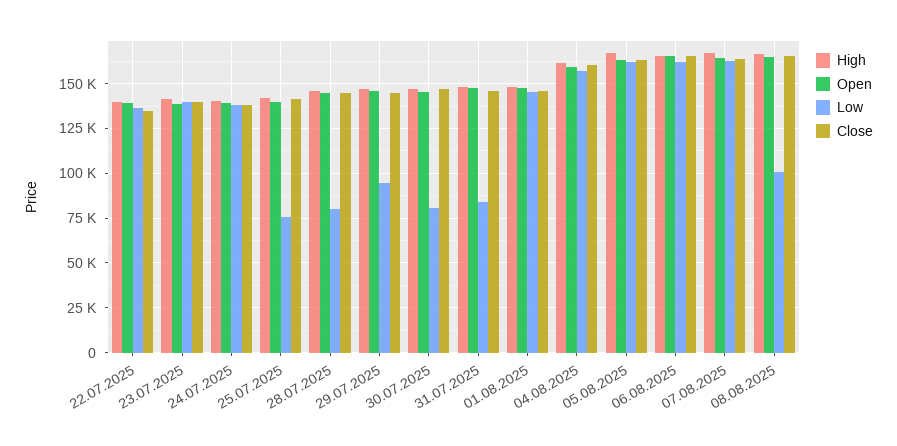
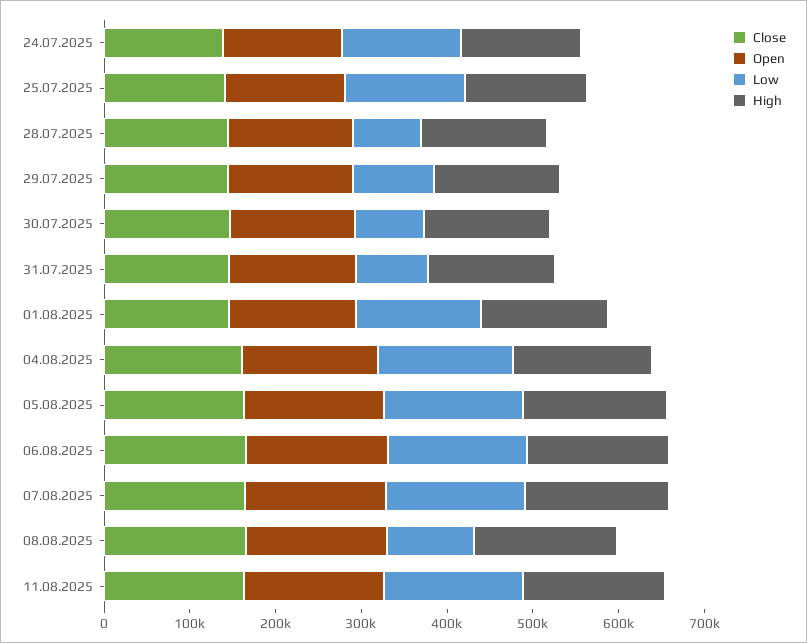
High, 22.07.2025: 140000 -> none
Open, 22.07.2025: 140000 -> none
Low, 22.07.2025: 135000 -> none
Close, 22.07.2025: 135000 -> none
High, 23.07.2025: 140000 -> none
Open, 23.07.2025: 140000 -> none
Low, 23.07.2025: 140000 -> none
Close, 23.07.2025: 140000 -> none
Low, 25.07.2025: 75000 -> 140000
Close, 11.08.2025: none -> 160000
Open, 11.08.2025: none -> 160000
Low, 11.08.2025: none -> 160000
High, 11.08.2025: none -> 160000

